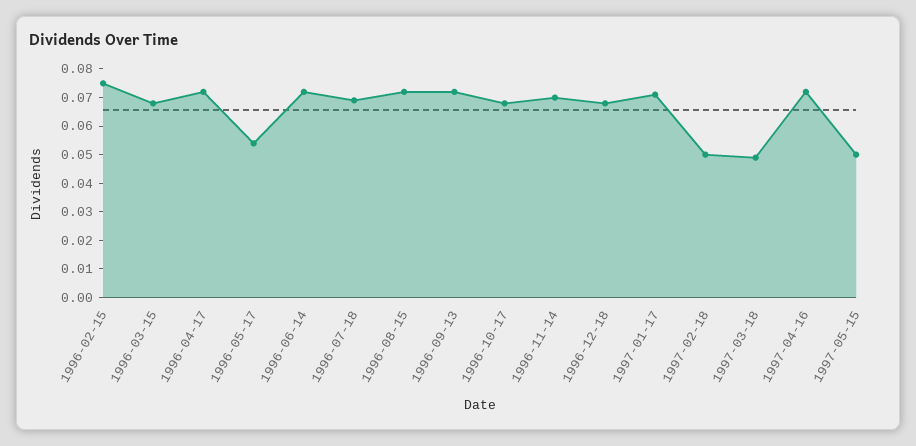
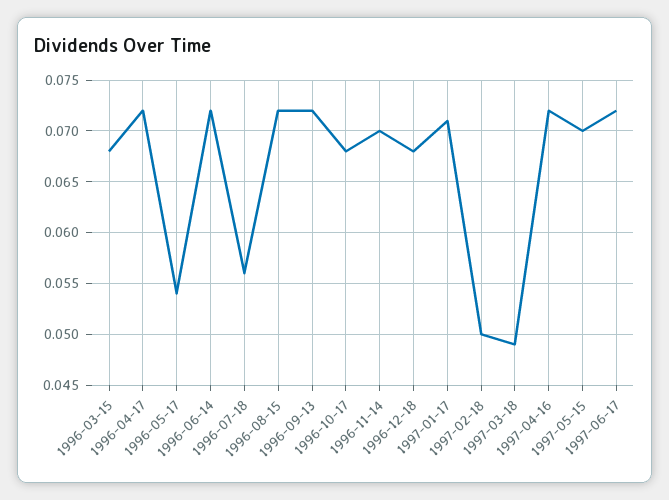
1996-02-15: 0.075 -> none
1996-07-18: 0.07 -> 0.056
1997-05-15: 0.05 -> 0.07
1997-06-17: none -> 0.072

